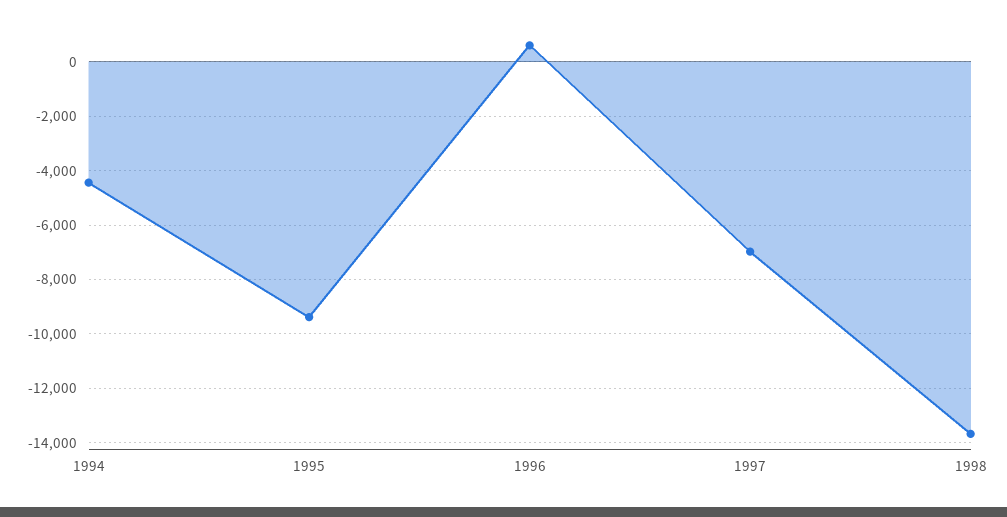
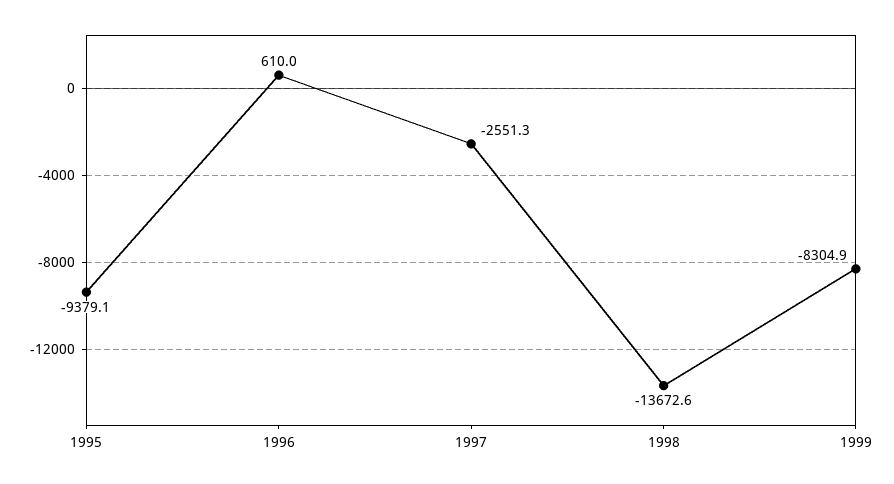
1994: -4500 -> none
1997: -7000 -> -2551.3
1999: none -> -8304.9

